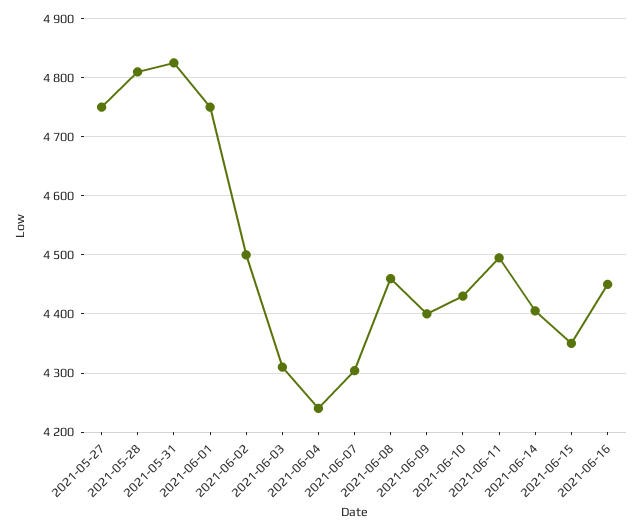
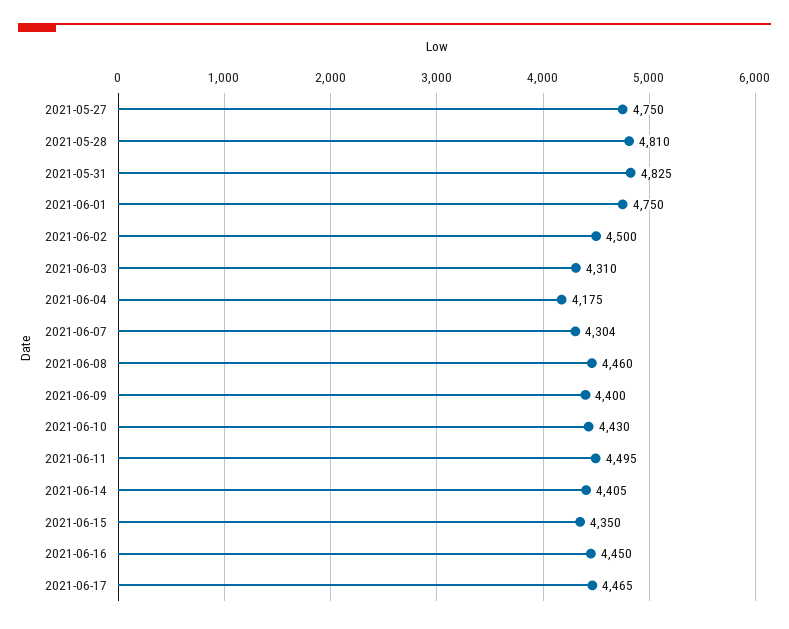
2021-06-04: 4240 -> 4175
2021-06-17: none -> 4465

